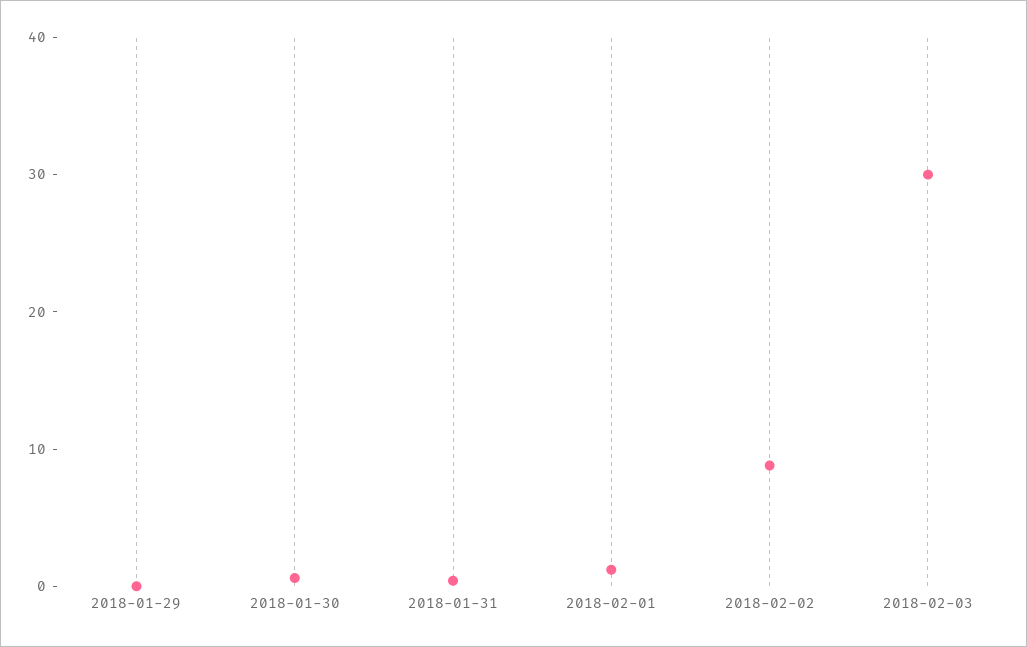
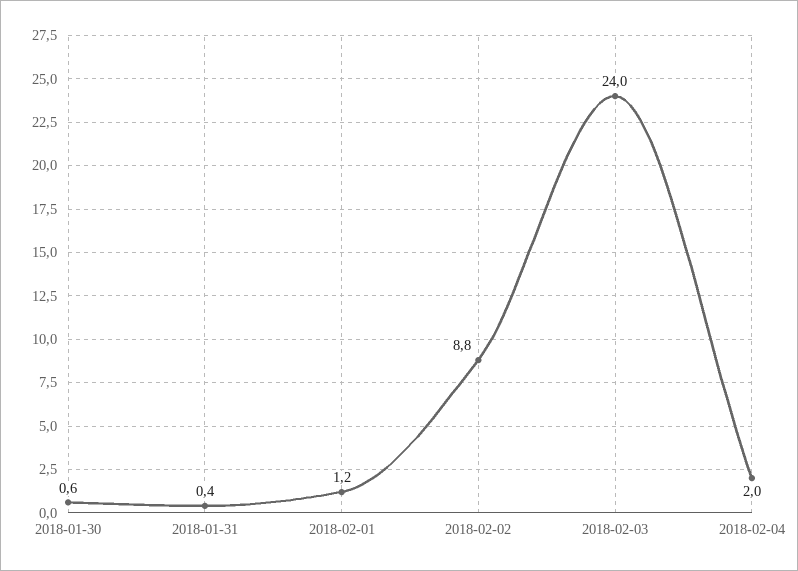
2018-01-29: 0 -> none
2018-02-03: 30 -> 24
2018-02-04: none -> 2

